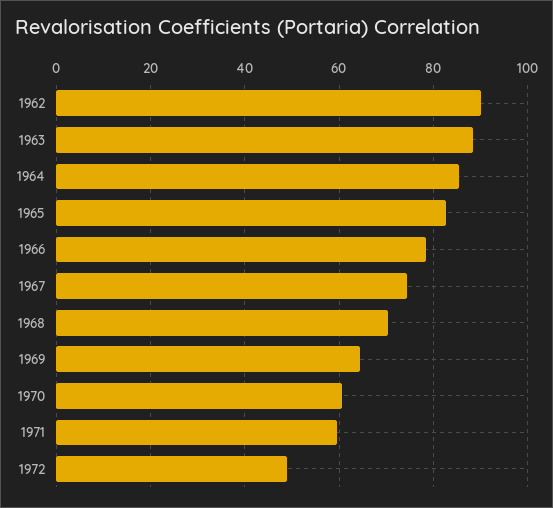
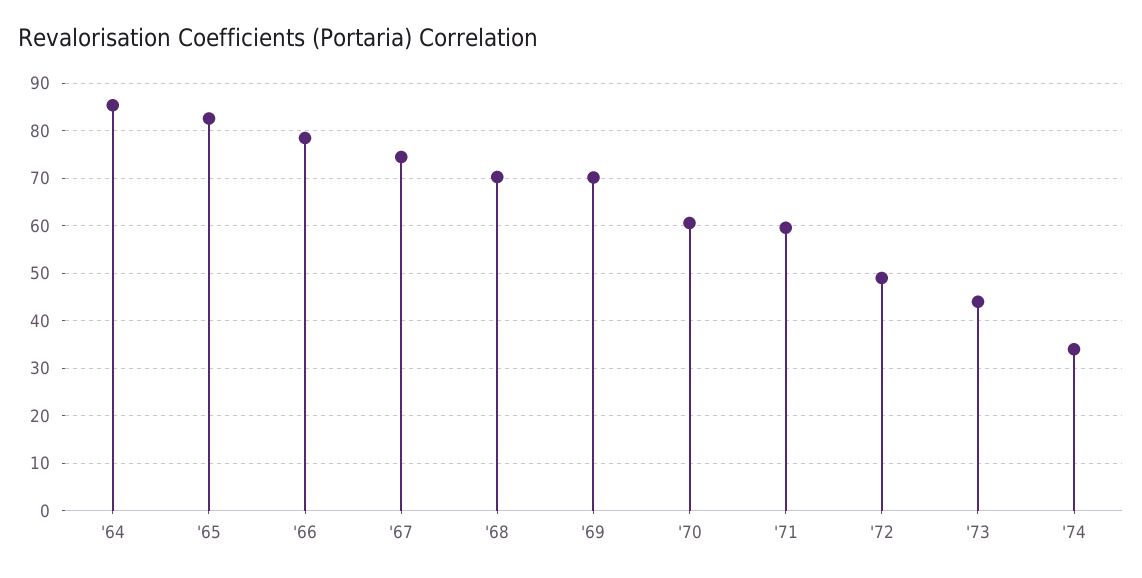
1962: 90 -> none
1963: 88 -> none
1969: 64 -> 70
'73: none -> 44
'74: none -> 34

